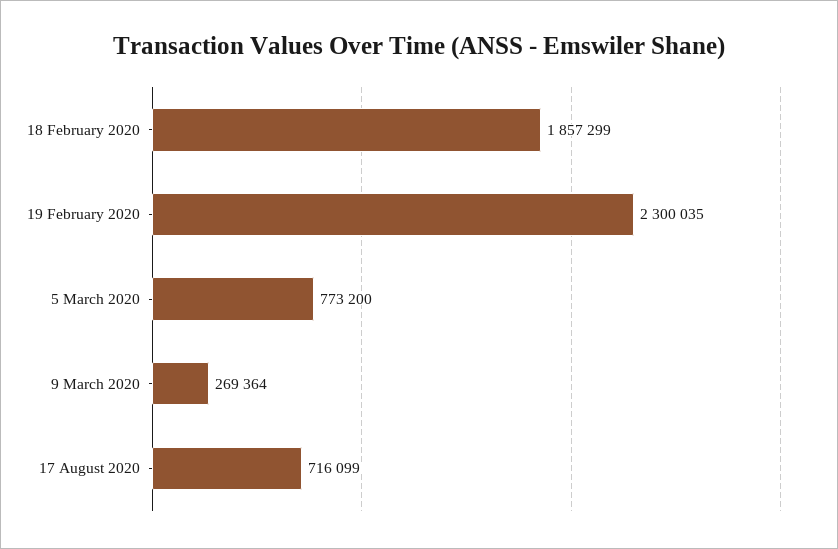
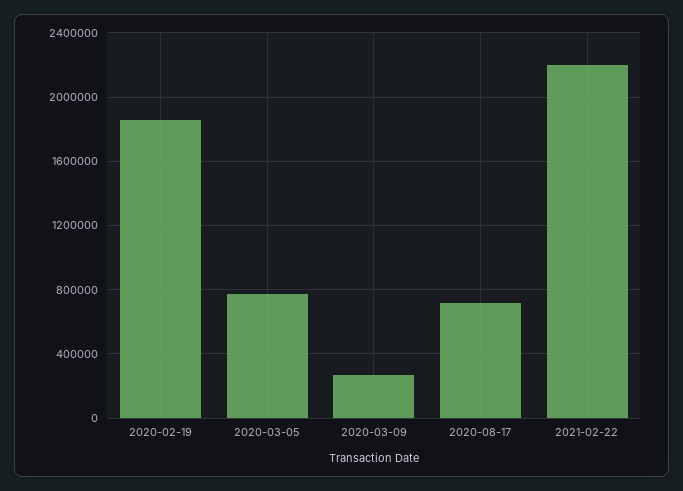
18 February 2020: 1857299 -> none
19 February 2020: 2300035 -> 1850000
2021-02-22: none -> 2200000

